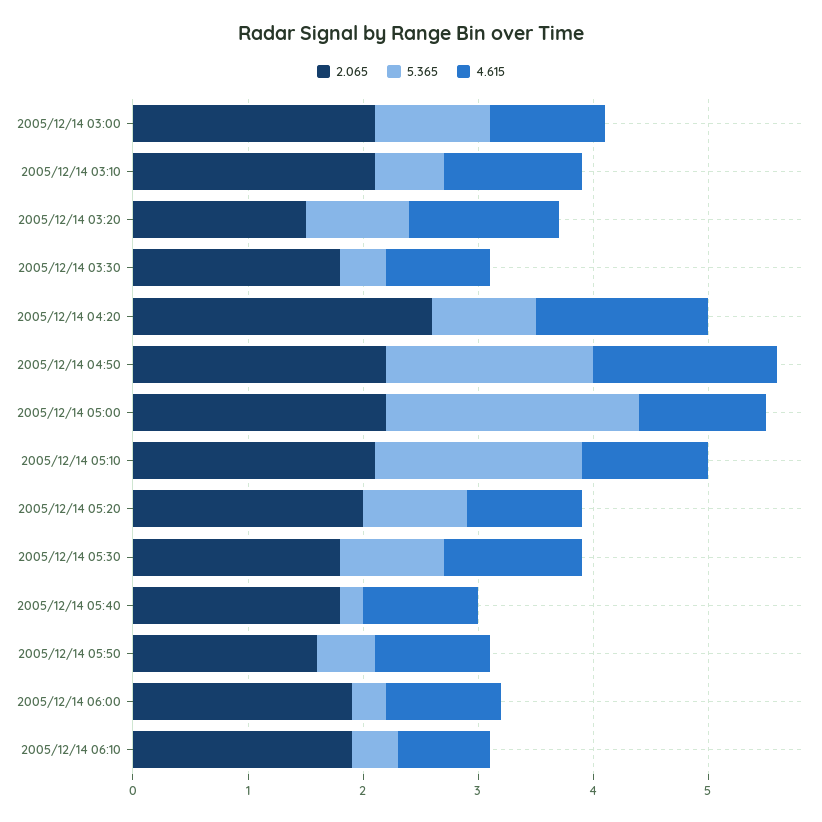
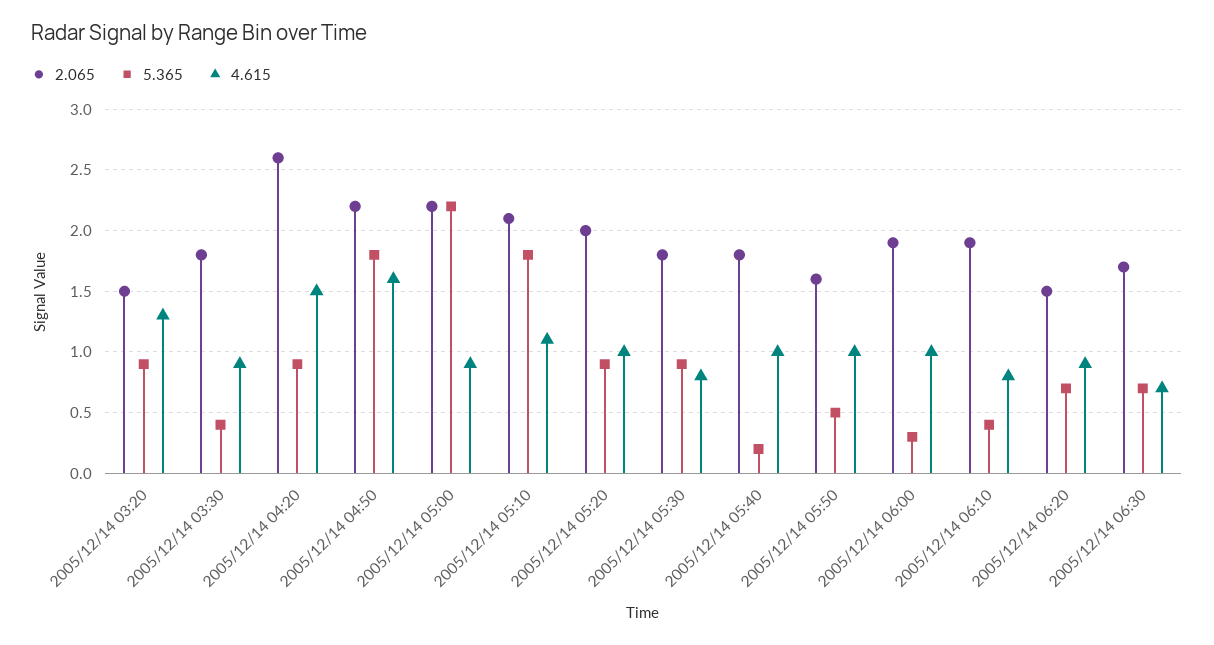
2.065, 2005/12/14 03:00: 2.1 -> none
5.365, 2005/12/14 03:00: 1 -> none
4.615, 2005/12/14 03:00: 1 -> none
2.065, 2005/12/14 03:10: 2.1 -> none
5.365, 2005/12/14 03:10: 0.6 -> none
4.615, 2005/12/14 03:10: 1.2 -> none
4.615, 2005/12/14 05:00: 1.1 -> 0.9
4.615, 2005/12/14 05:30: 1.2 -> 0.8
2.065, 2005/12/14 06:20: none -> 1.5
5.365, 2005/12/14 06:20: none -> 0.7
4.615, 2005/12/14 06:20: none -> 0.9
2.065, 2005/12/14 06:30: none -> 1.7
5.365, 2005/12/14 06:30: none -> 0.7
4.615, 2005/12/14 06:30: none -> 0.7

